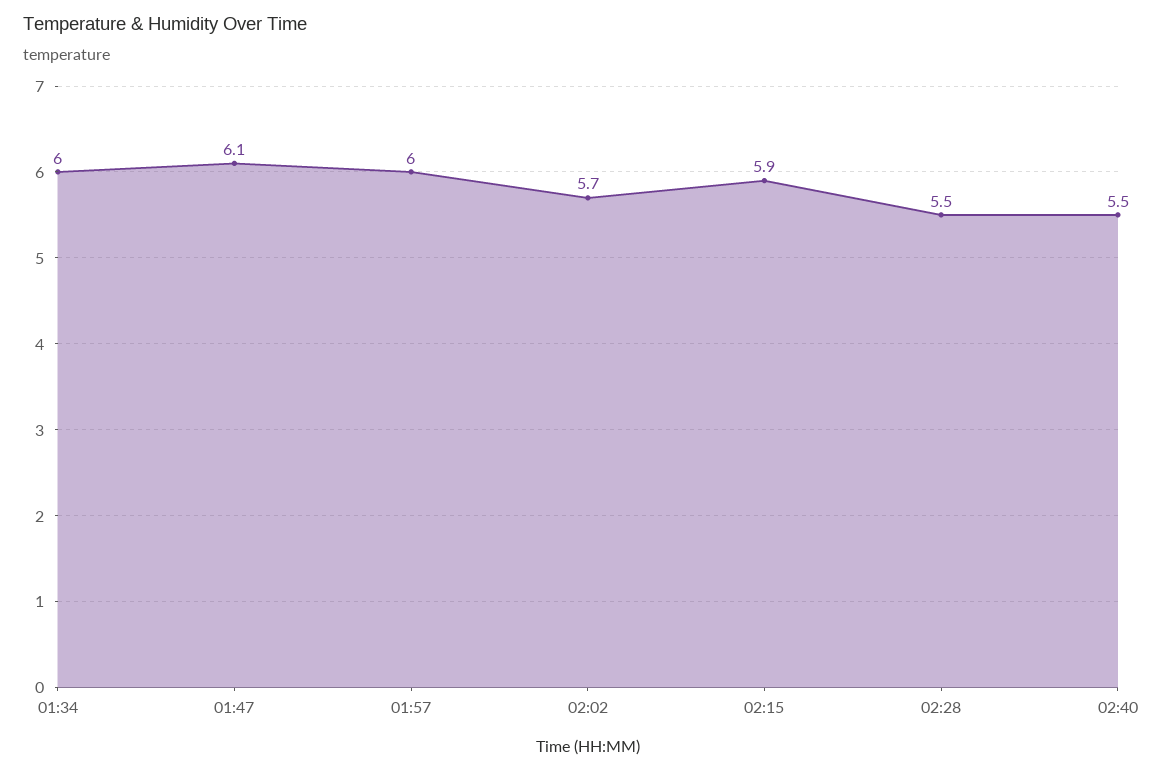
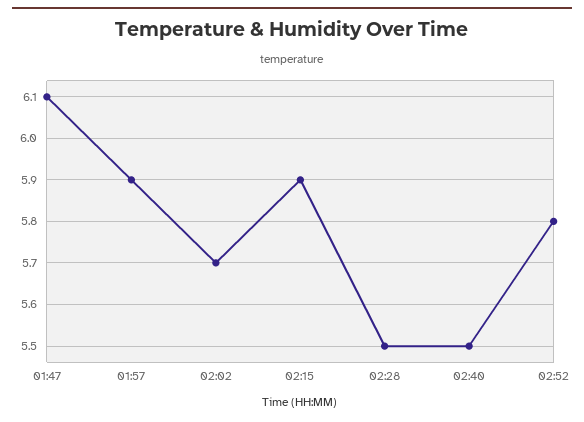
01:34: 6 -> none
01:57: 6 -> 5.9
02:52: none -> 5.8

